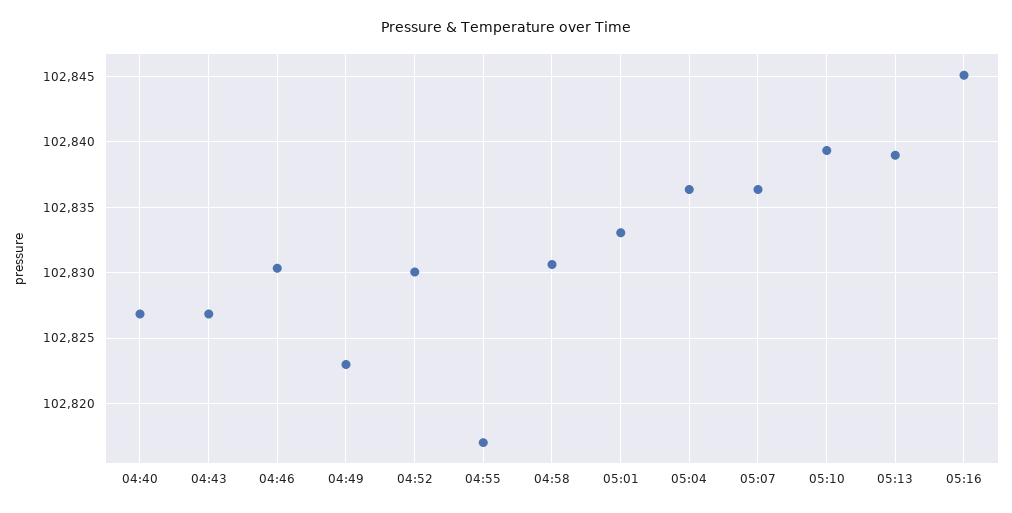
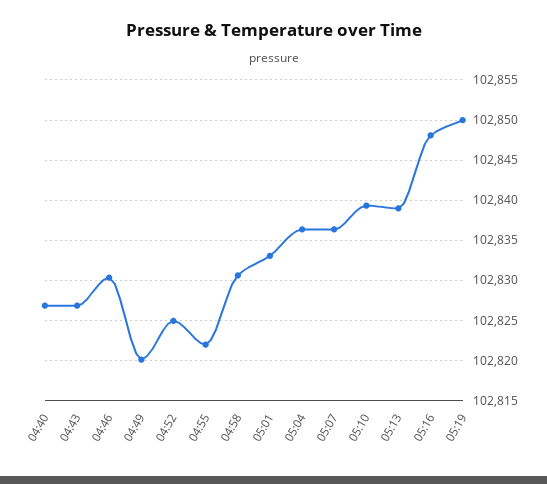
04:49: 102823 -> 102820
04:52: 102830 -> 102825
04:55: 102817 -> 102822
05:16: 102845 -> 102848
05:19: none -> 102850

